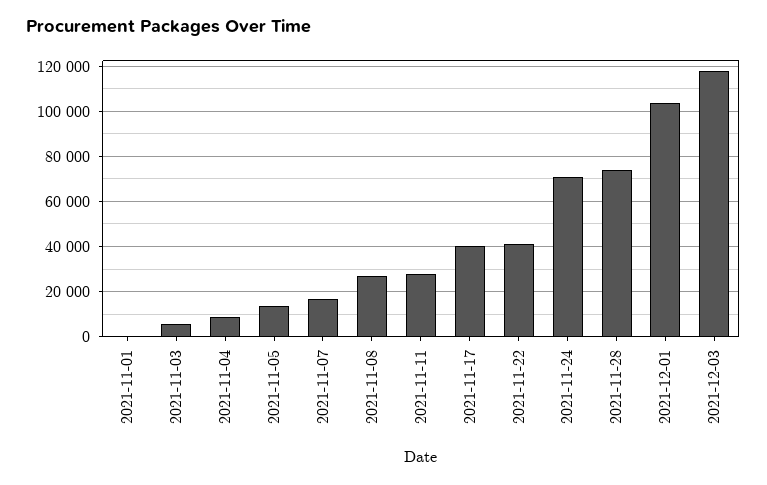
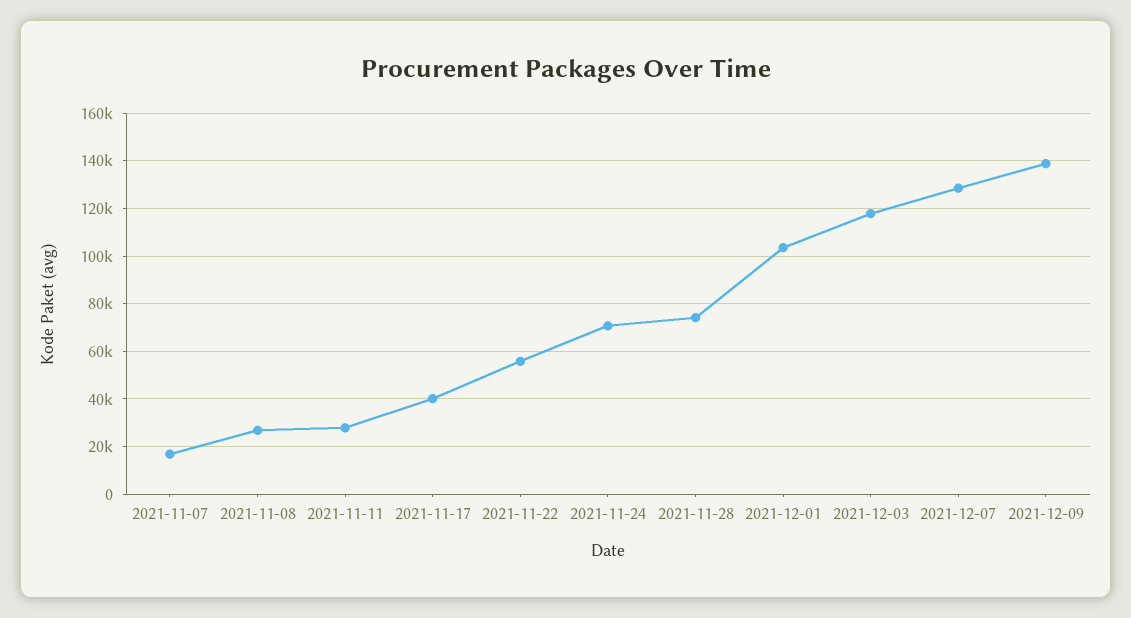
2021-11-01: 0 -> none
2021-11-03: 5000 -> none
2021-11-04: 10000 -> none
2021-11-05: 15000 -> none
2021-11-22: 40000 -> 55000
2021-12-07: none -> 130000
2021-12-09: none -> 140000

